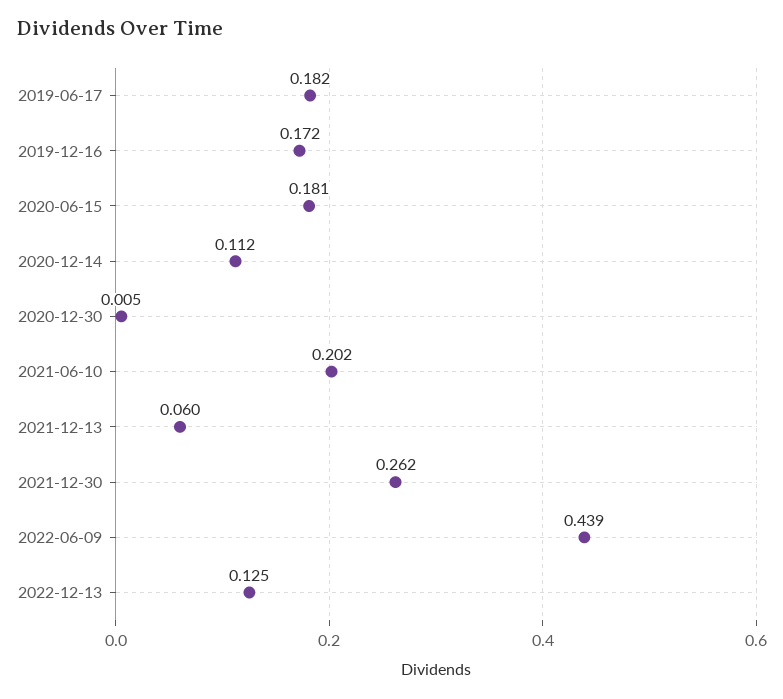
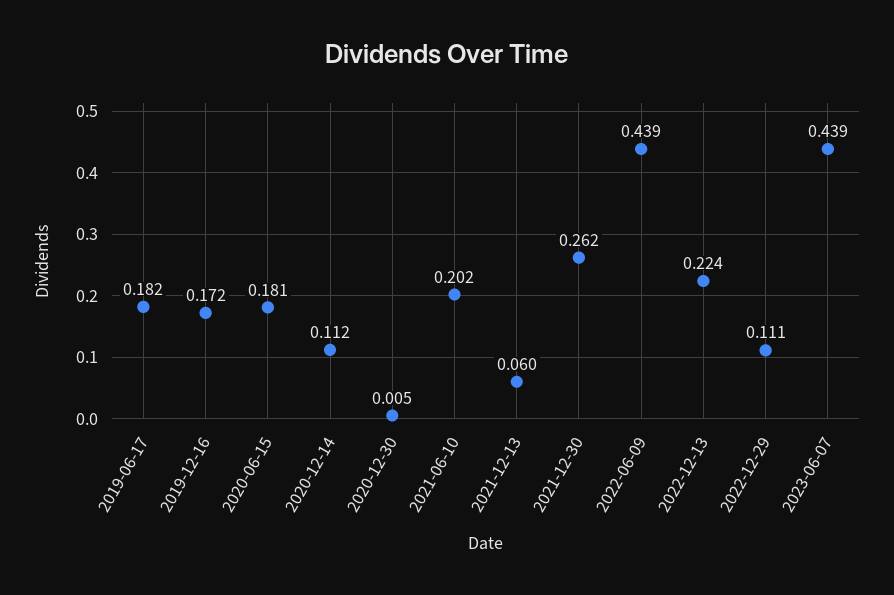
2022-12-13: 0.125 -> 0.224
2022-12-29: none -> 0.111
2023-06-07: none -> 0.439

